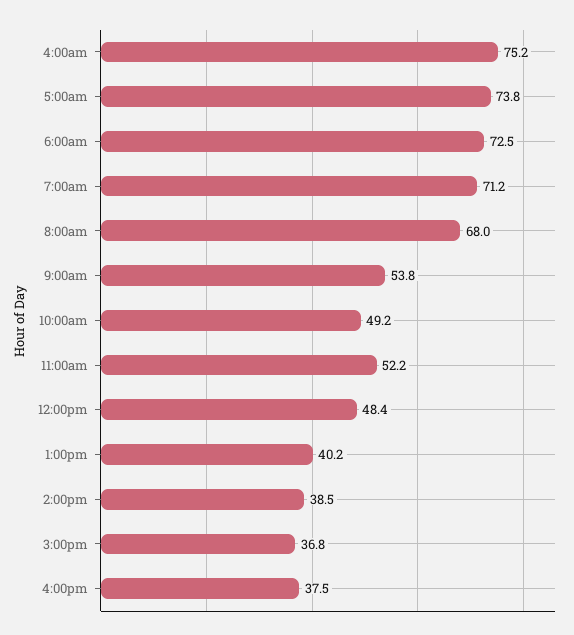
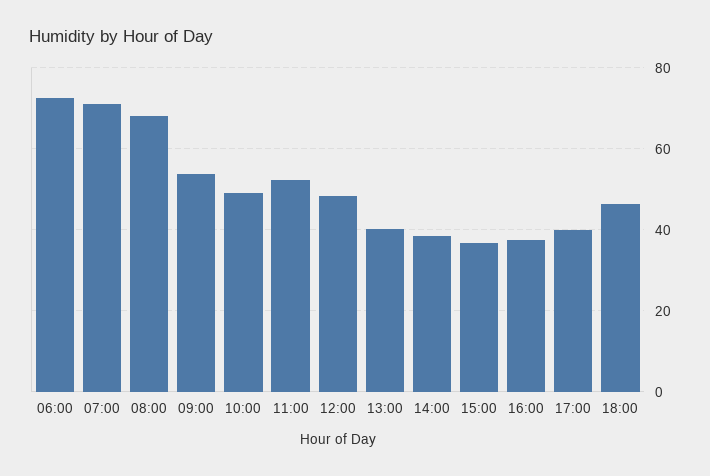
4:00am: 75.2 -> none
5:00am: 73.8 -> none
17:00: none -> 40
18:00: none -> 46

